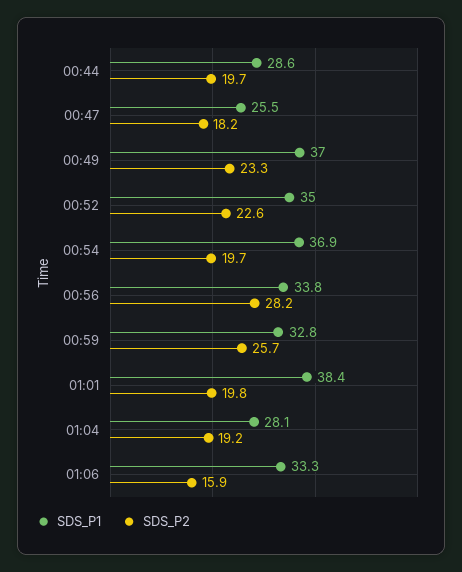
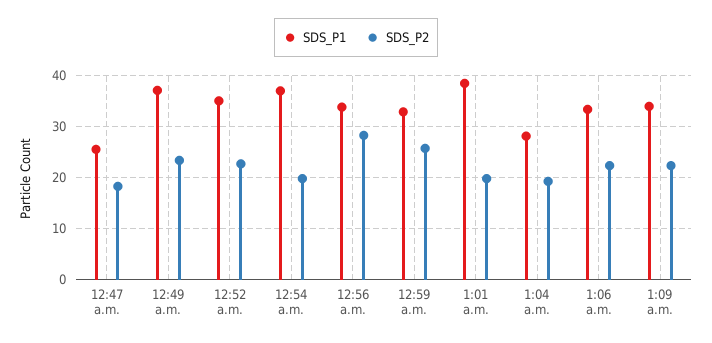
SDS_P1, 00:44: 28.6 -> none
SDS_P2, 00:44: 19.7 -> none
SDS_P2, 01:06: 15.9 -> 22
SDS_P1, 1:09 a.m.: none -> 34
SDS_P2, 1:09 a.m.: none -> 22

